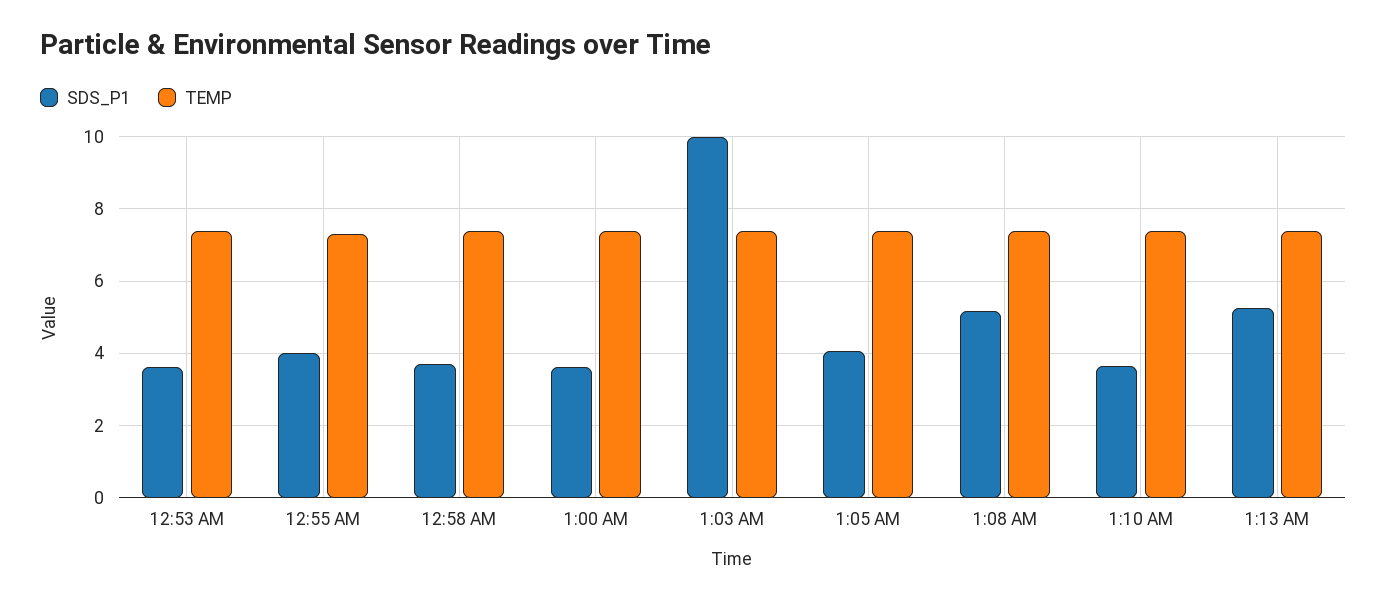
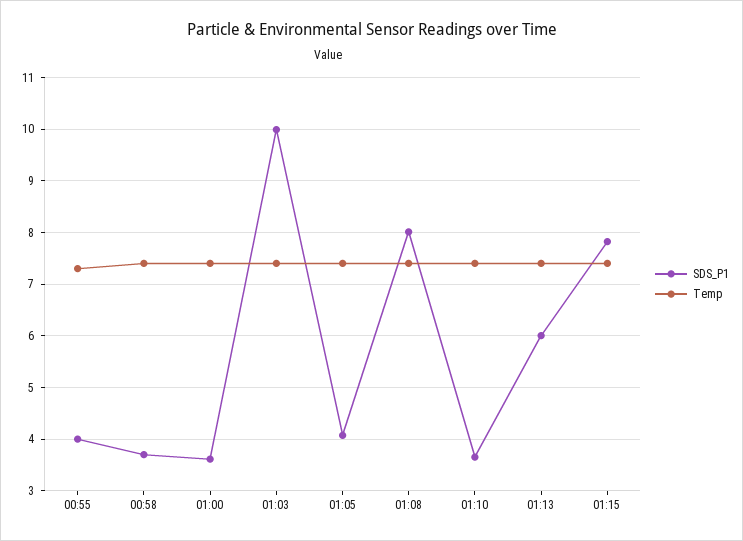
SDS_P1, 12:53 AM: 3.6 -> none
TEMP, 12:53 AM: 7.4 -> none
SDS_P1, 1:08 AM: 5.2 -> 8
SDS_P1, 1:13 AM: 5.2 -> 6
SDS_P1, 01:15: none -> 7.8
TEMP, 01:15: none -> 7.4

